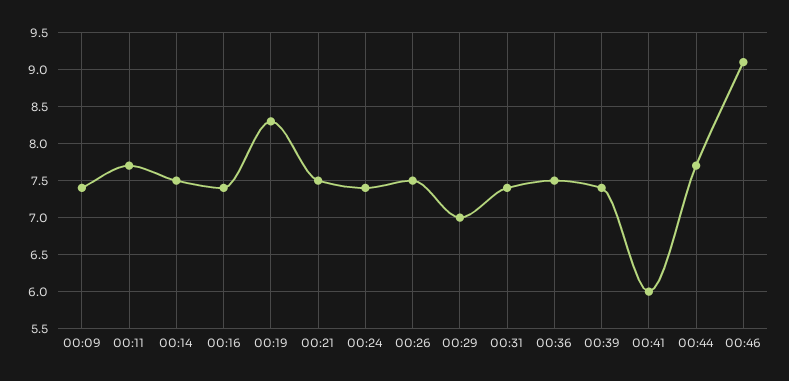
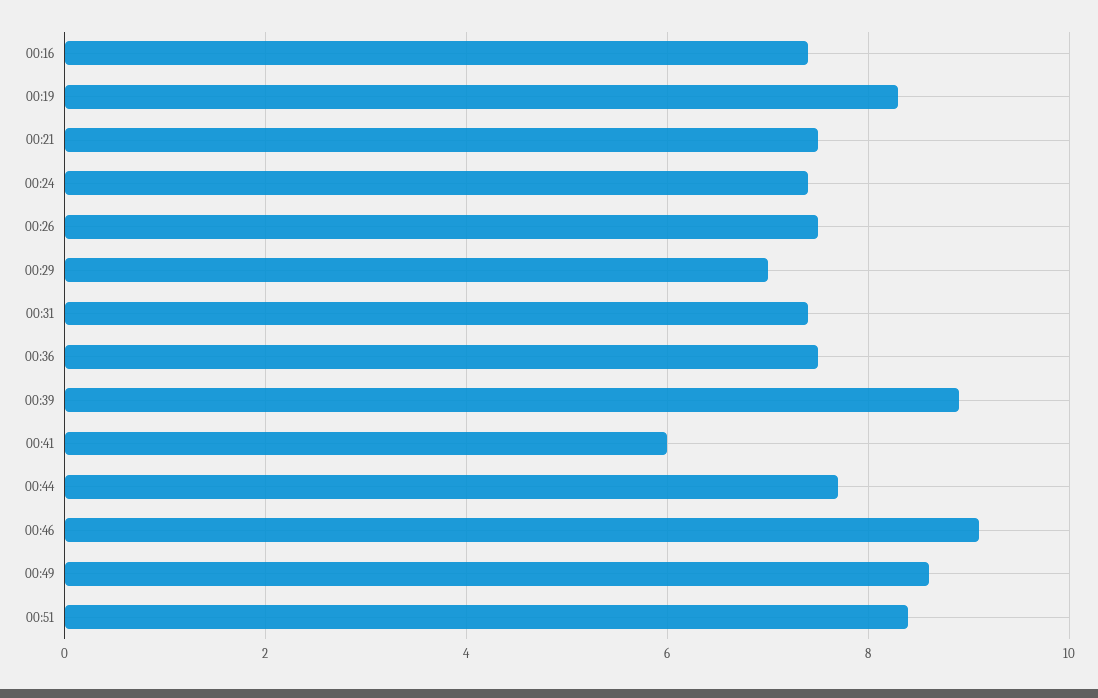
00:09: 7.4 -> none
00:11: 7.7 -> none
00:14: 7.5 -> none
00:39: 7.4 -> 9
00:49: none -> 8.5
00:51: none -> 8.5

